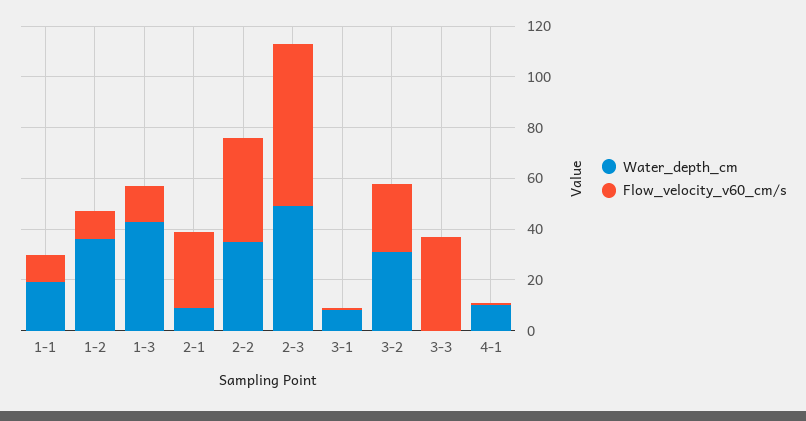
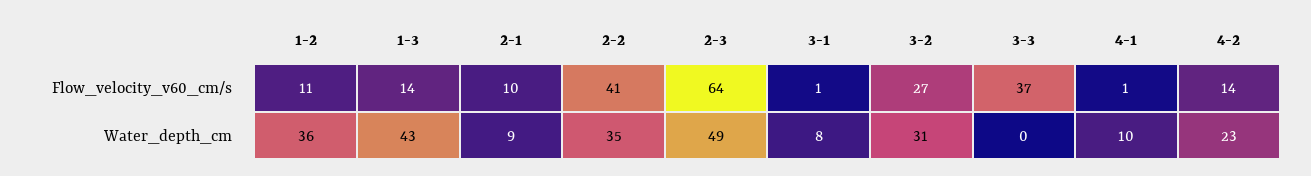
Water_depth_cm, 1-1: 20 -> none
Flow_velocity_v60_cm/s, 1-1: 10 -> none
Flow_velocity_v60_cm/s, 2-1: 30 -> 10
Flow_velocity_v60_cm/s, 4-2: none -> 14
Water_depth_cm, 4-2: none -> 23

